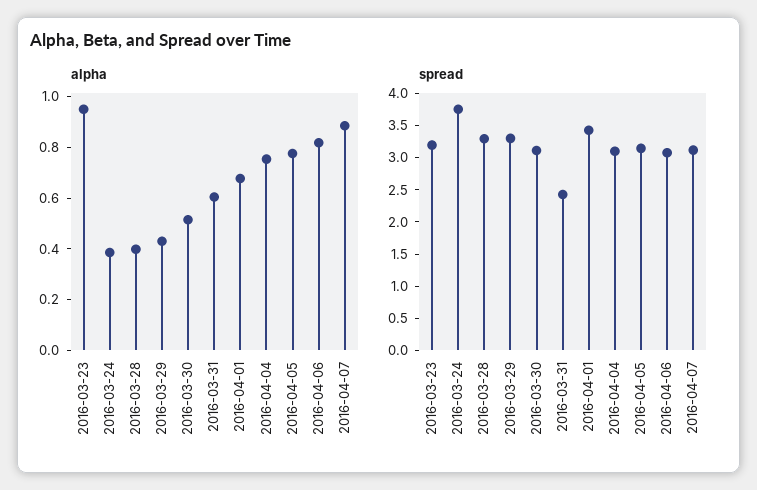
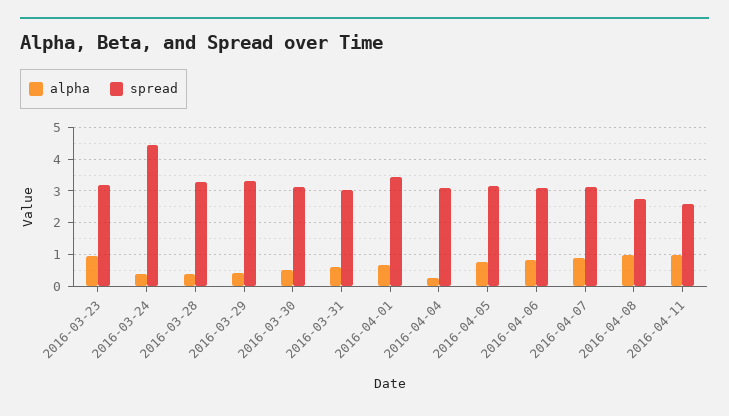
alpha, 2016-04-04: 0.75 -> 0.2
spread, 2016-03-24: 3.75 -> 4.4
spread, 2016-03-31: 2.5 -> 3
alpha, 2016-04-08: none -> 1
spread, 2016-04-08: none -> 2.8
alpha, 2016-04-11: none -> 1
spread, 2016-04-11: none -> 2.6

